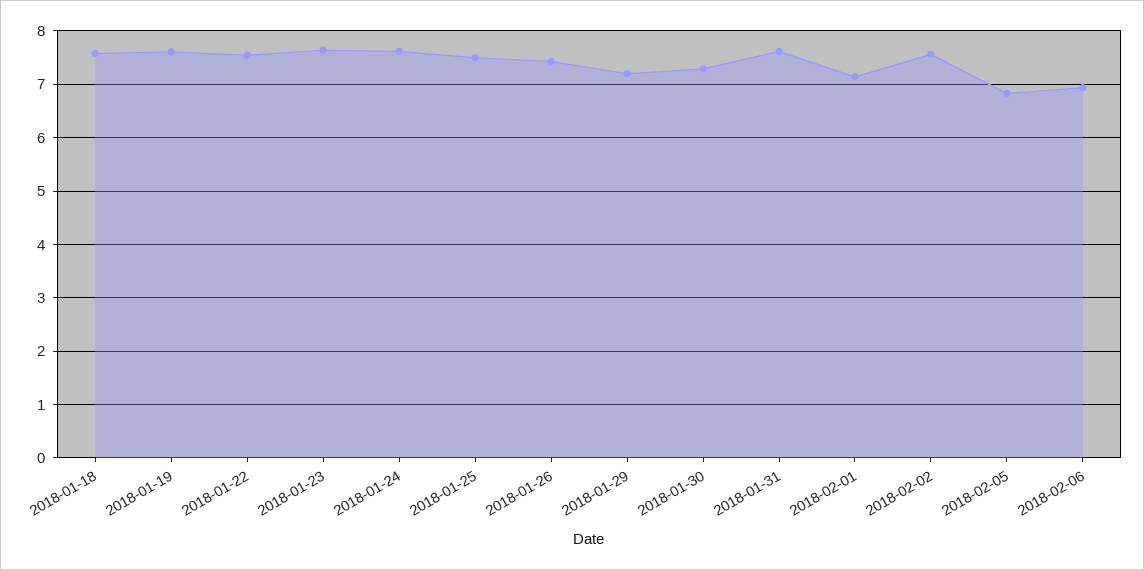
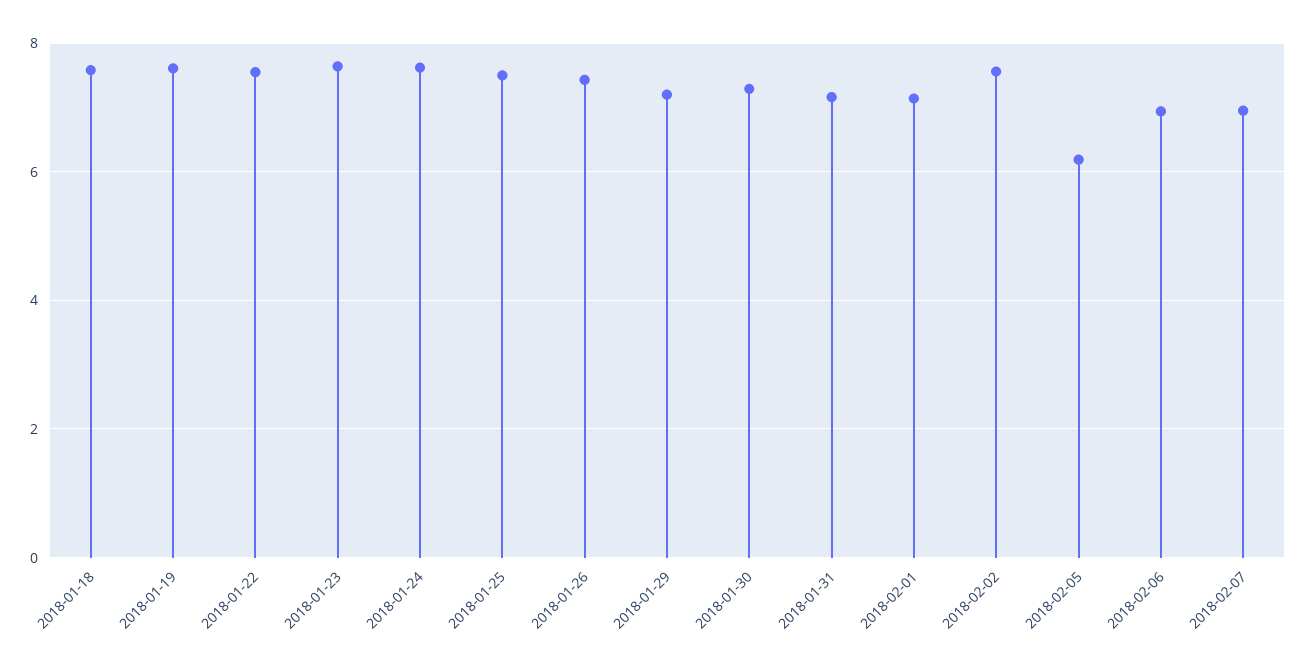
2018-01-31: 7.6 -> 7.2
2018-02-05: 6.8 -> 6.2
2018-02-07: none -> 7

